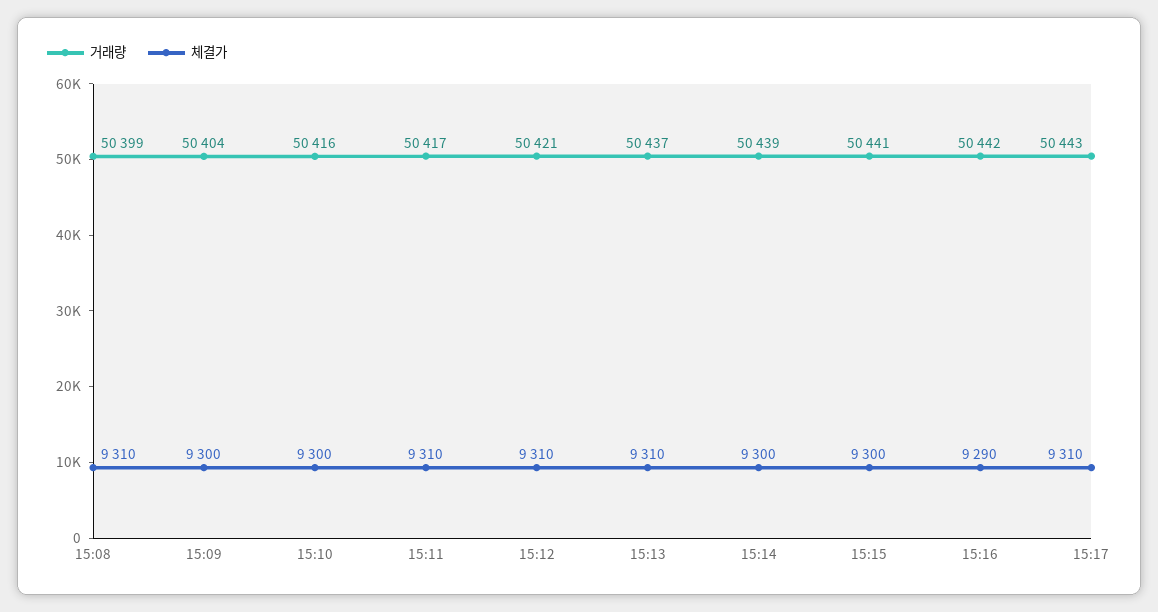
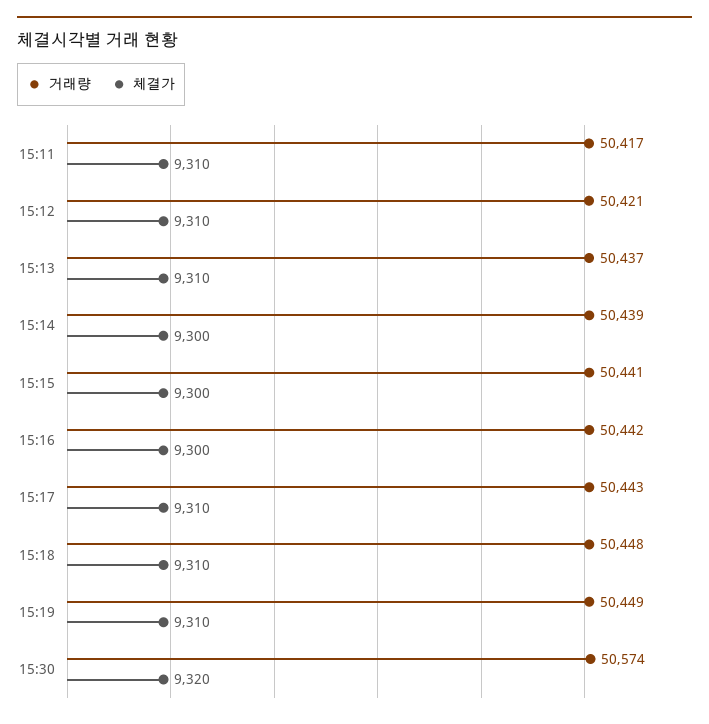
거래량, 15:08: 50399 -> none
체결가, 15:08: 9310 -> none
거래량, 15:09: 50404 -> none
체결가, 15:09: 9300 -> none
거래량, 15:10: 50416 -> none
체결가, 15:10: 9300 -> none
체결가, 15:16: 9290 -> 9300
거래량, 15:18: none -> 50448
체결가, 15:18: none -> 9310
거래량, 15:19: none -> 50449
체결가, 15:19: none -> 9310
거래량, 15:30: none -> 50574
체결가, 15:30: none -> 9320

